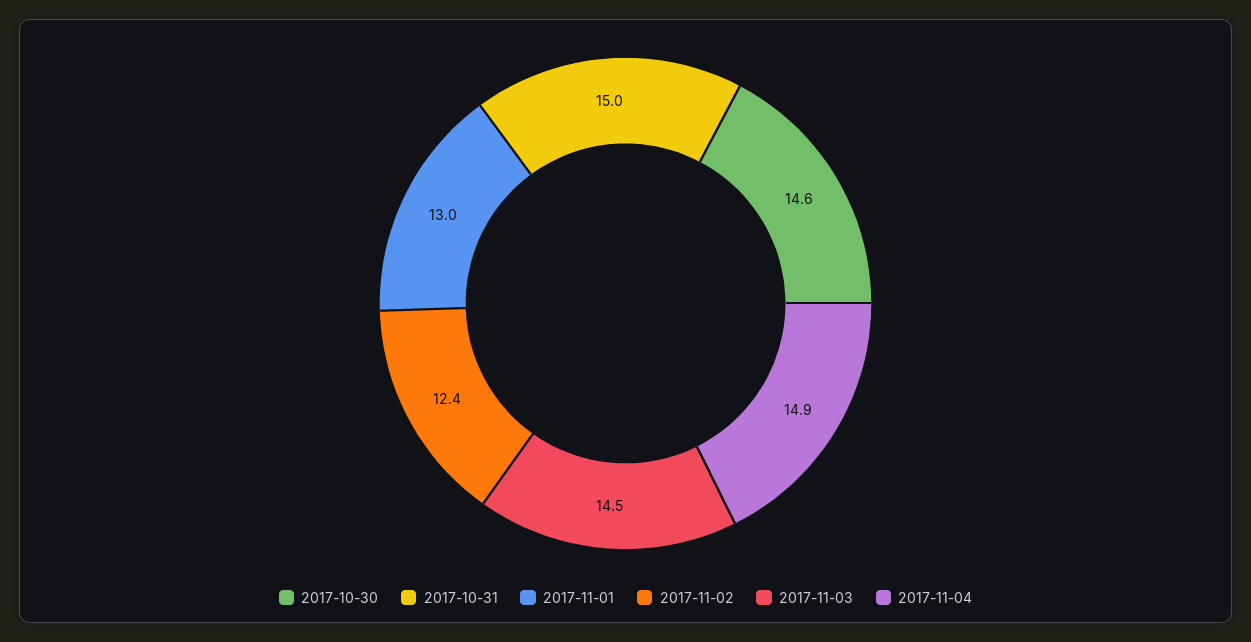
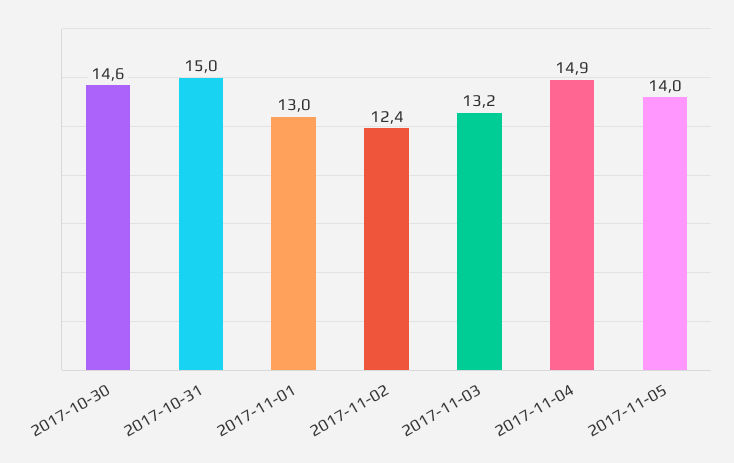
2017-11-03: 14.5 -> 13.2
2017-11-05: none -> 14

